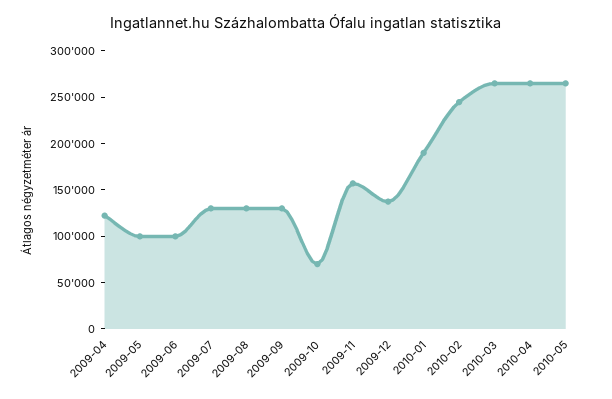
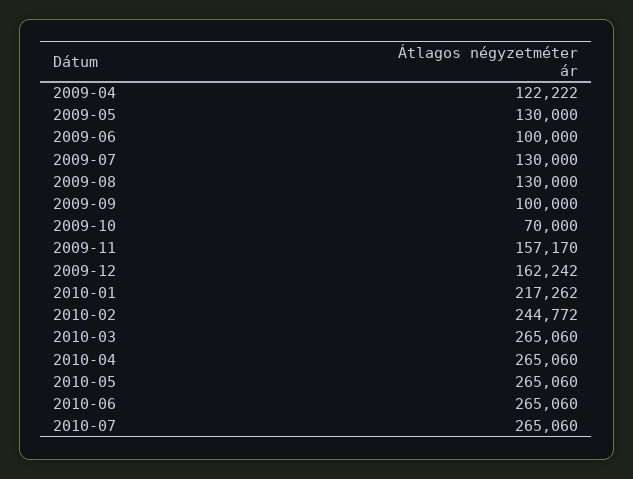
2009-05: 100000 -> 130000
2009-09: 130000 -> 100000
2009-12: 140000 -> 162242
2010-01: 190000 -> 217262
2010-06: none -> 265060
2010-07: none -> 265060

